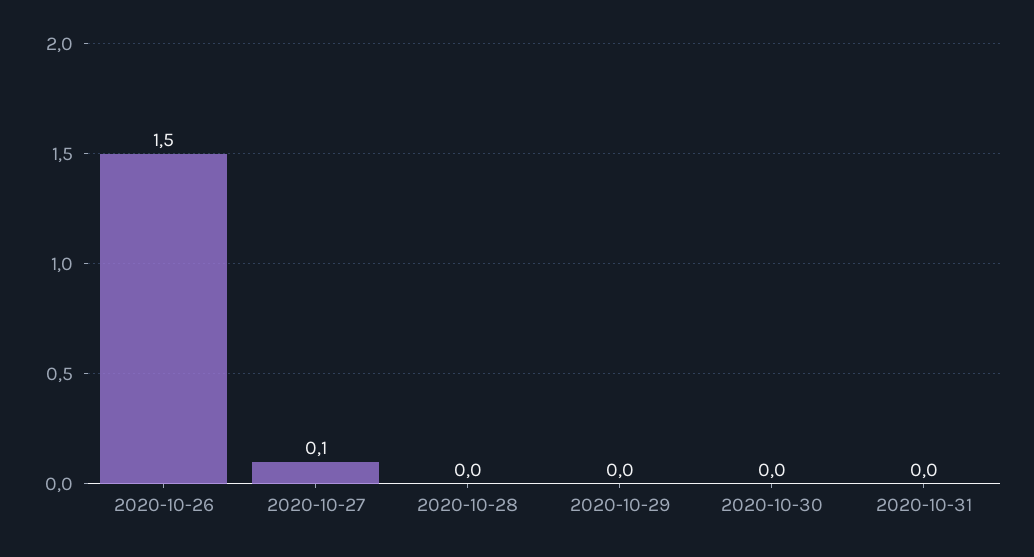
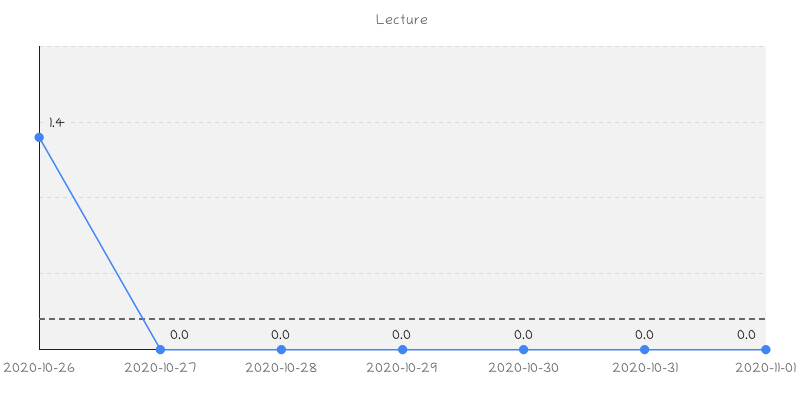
2020-10-26: 1.5 -> 1.4
2020-10-27: 0.1 -> 0
2020-11-01: none -> 0

